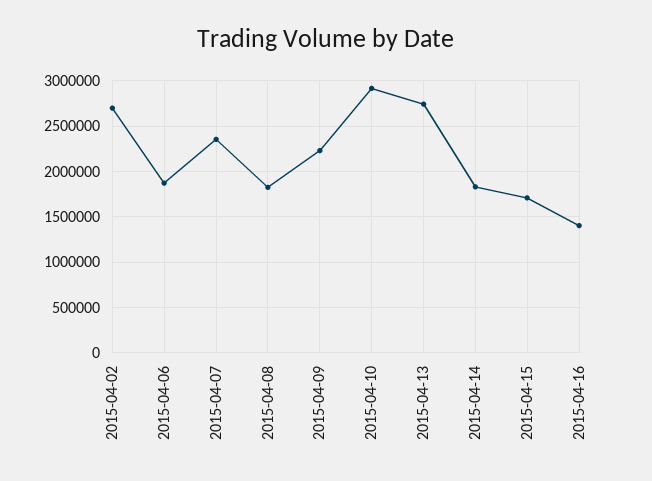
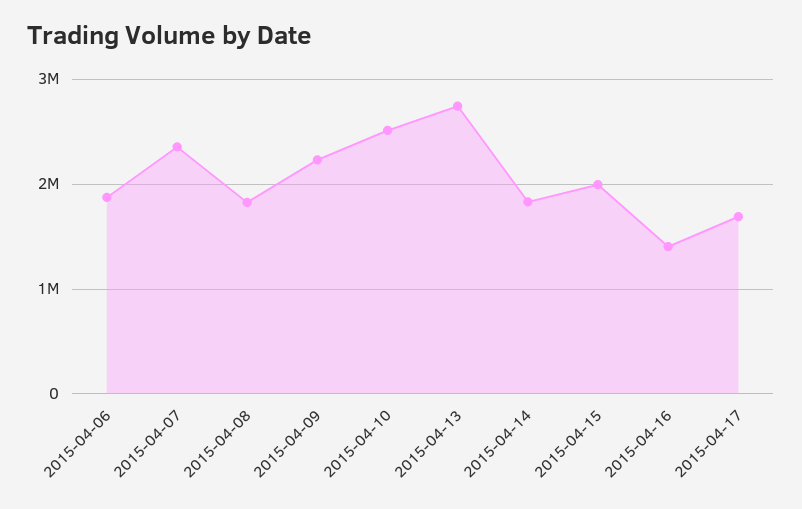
2015-04-02: 2700000 -> none
2015-04-10: 2900000 -> 2500000
2015-04-15: 1700000 -> 2000000
2015-04-17: none -> 1700000

